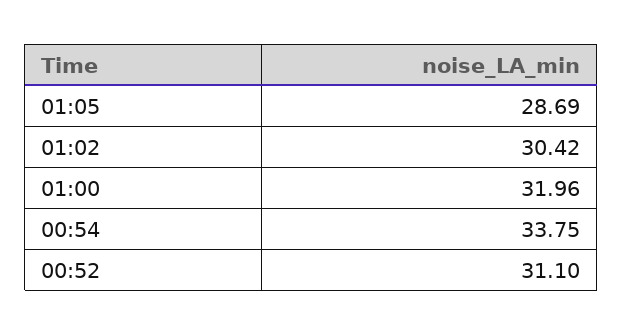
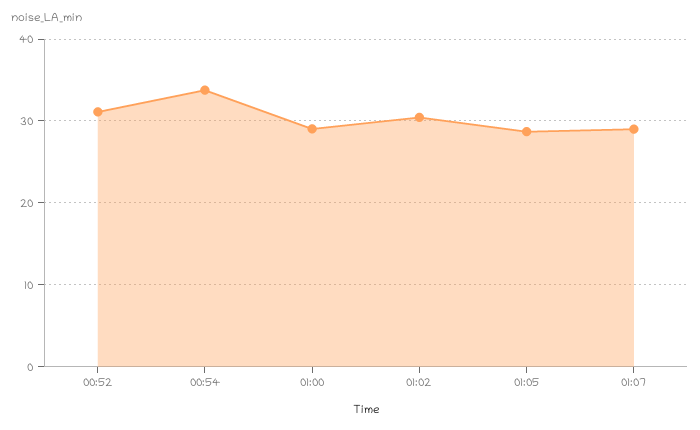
01:00: 31.96 -> 29
01:07: none -> 29

